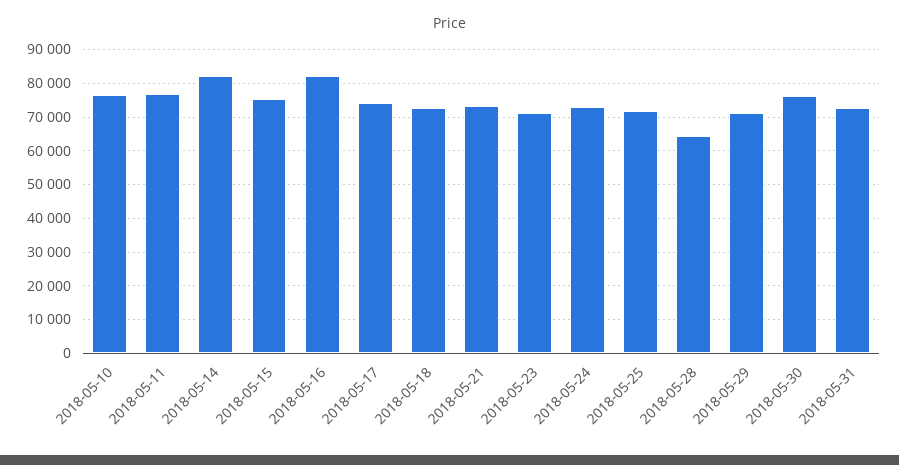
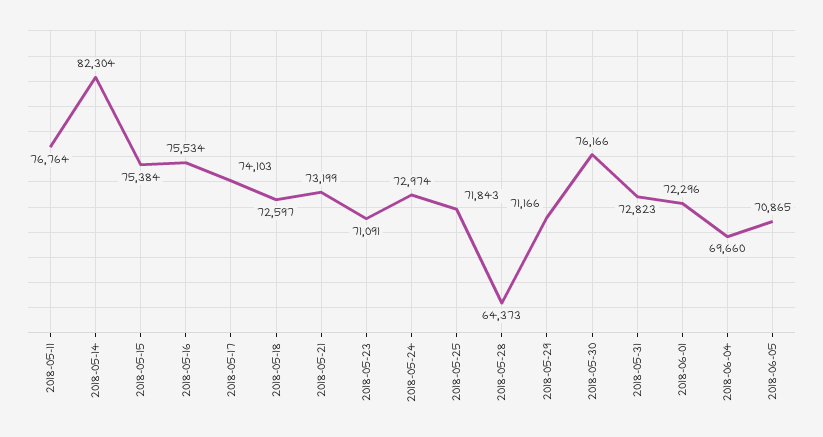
2018-05-10: 76000 -> none
2018-05-16: 82000 -> 75534
2018-06-01: none -> 72296
2018-06-04: none -> 69660
2018-06-05: none -> 70865

